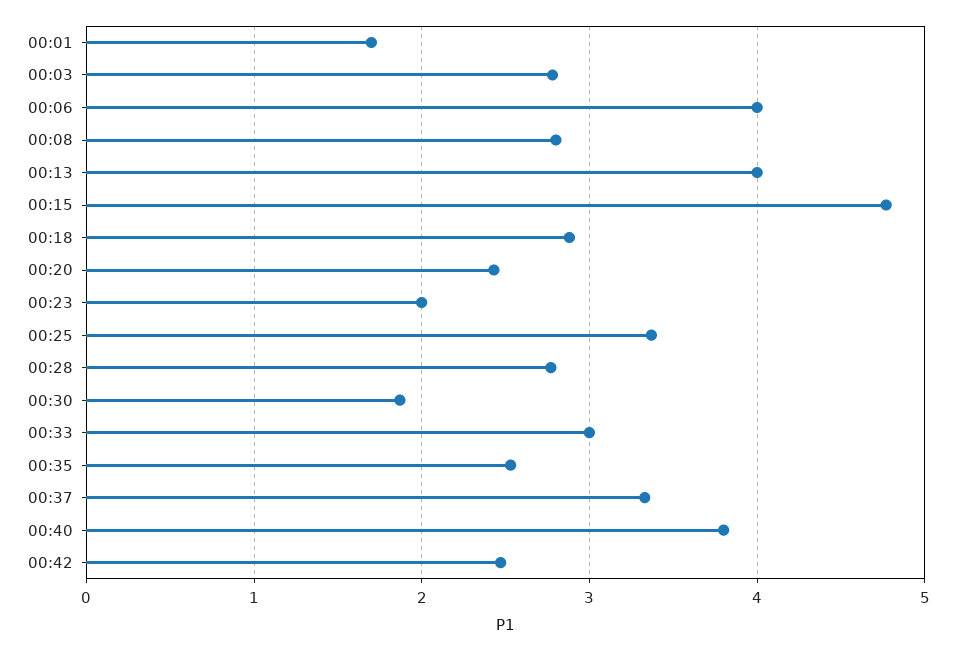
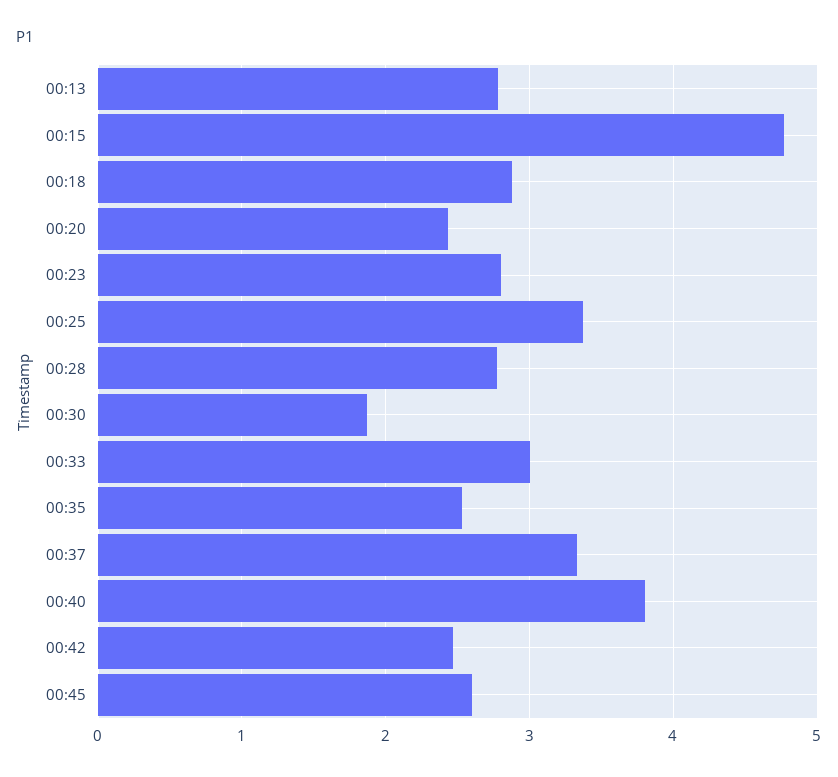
00:01: 1.7 -> none
00:03: 2.8 -> none
00:06: 4 -> none
00:08: 2.8 -> none
00:13: 4 -> 2.8
00:23: 2 -> 2.8
00:45: none -> 2.6

